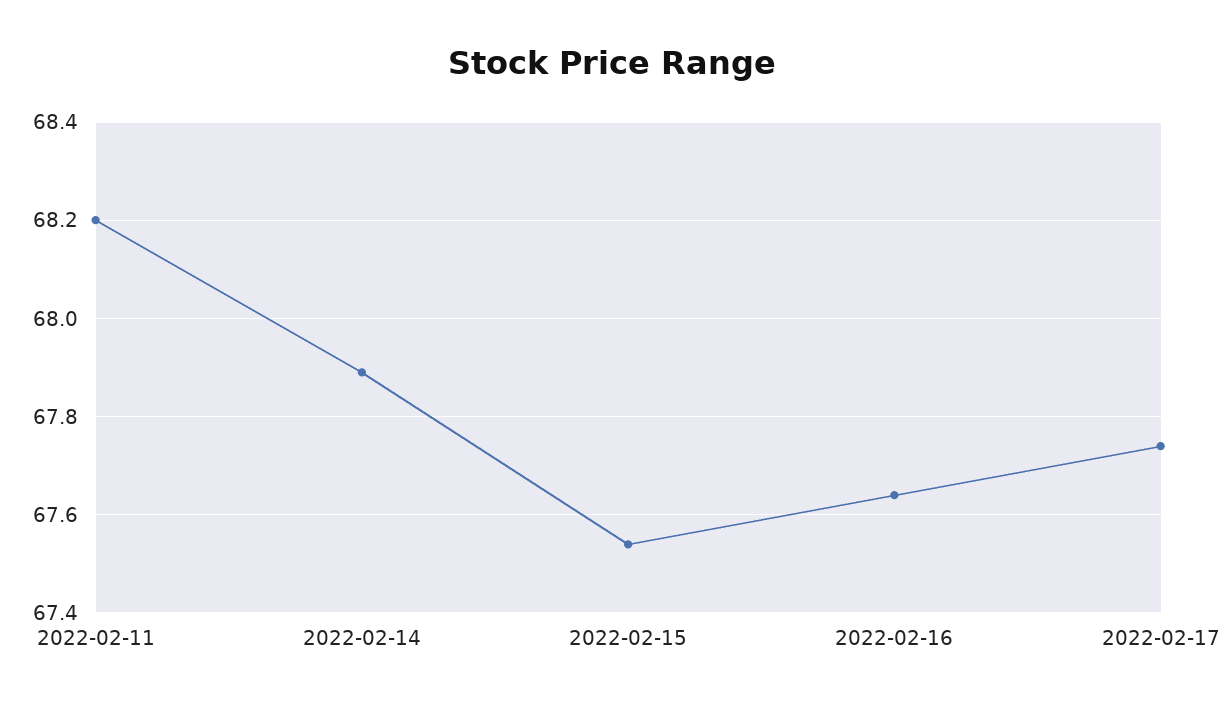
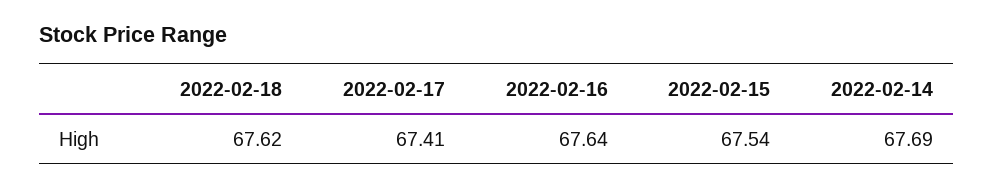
2022-02-11: 68.2 -> none
2022-02-14: 67.9 -> 67.69
2022-02-17: 67.75 -> 67.41
2022-02-18: none -> 67.62

